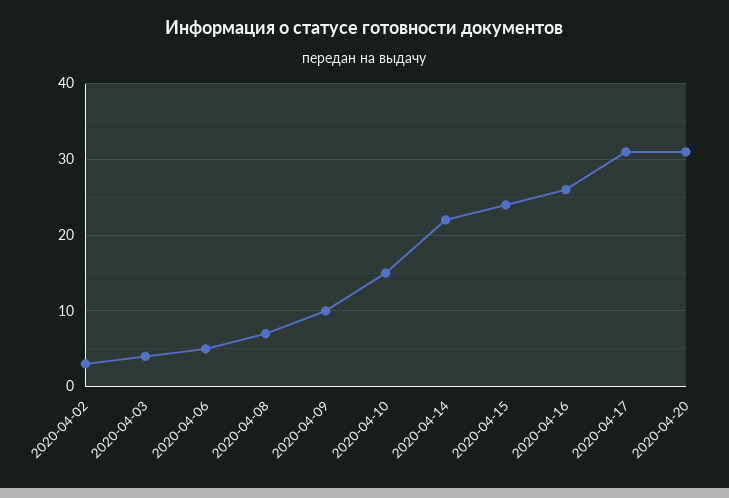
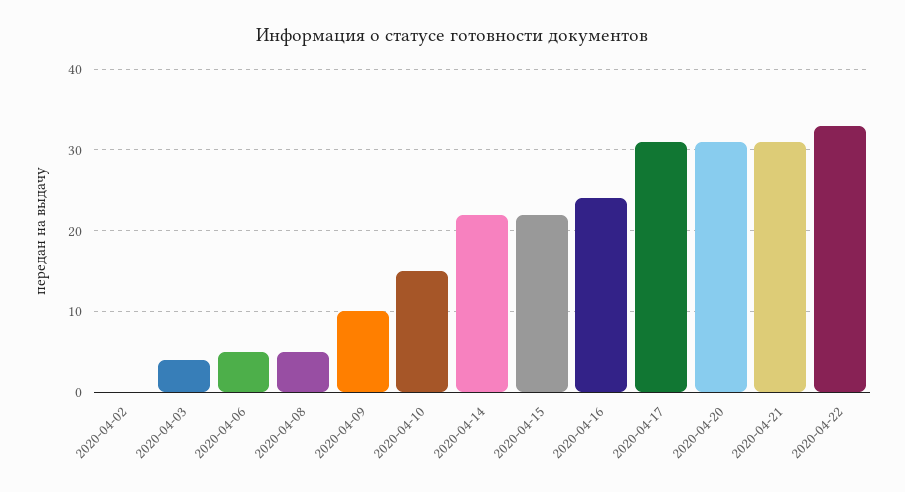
2020-04-02: 3 -> 0
2020-04-08: 7 -> 5
2020-04-15: 24 -> 22
2020-04-16: 26 -> 24
2020-04-21: none -> 31
2020-04-22: none -> 33

